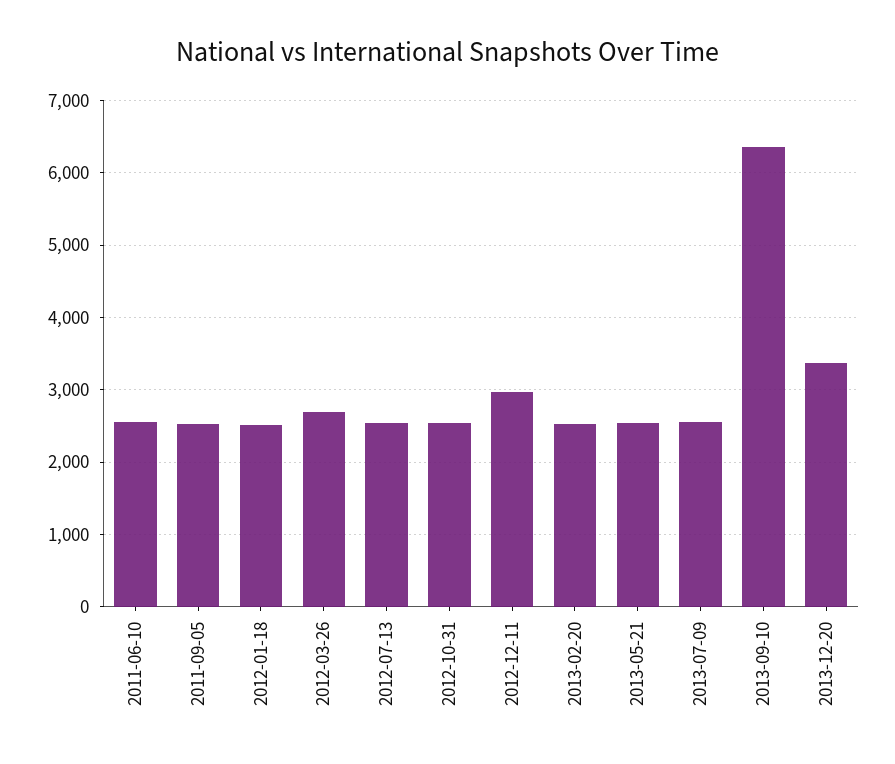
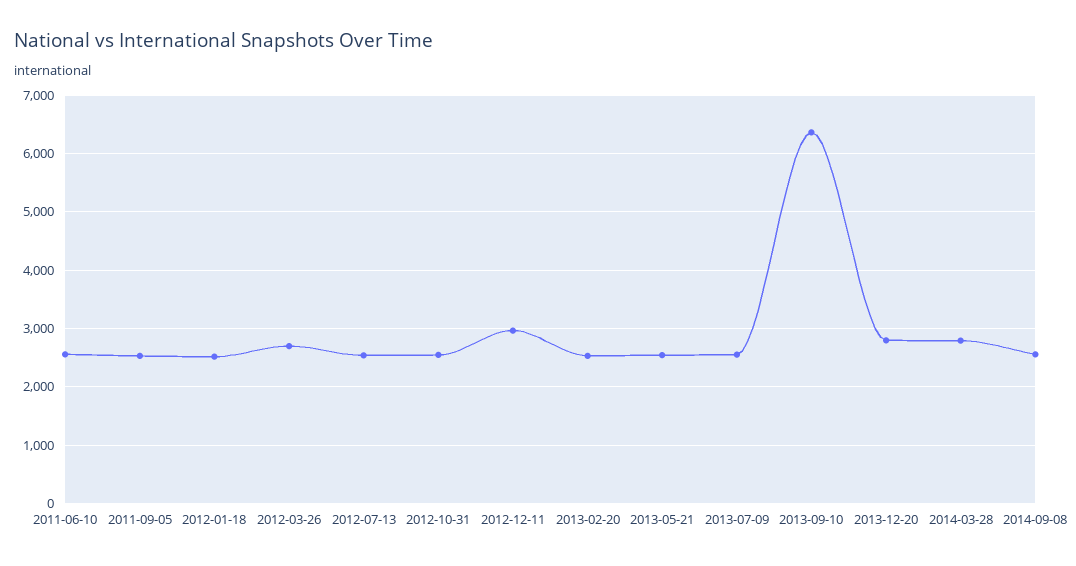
2013-12-20: 3400 -> 2800
2014-03-28: none -> 2800
2014-09-08: none -> 2600

